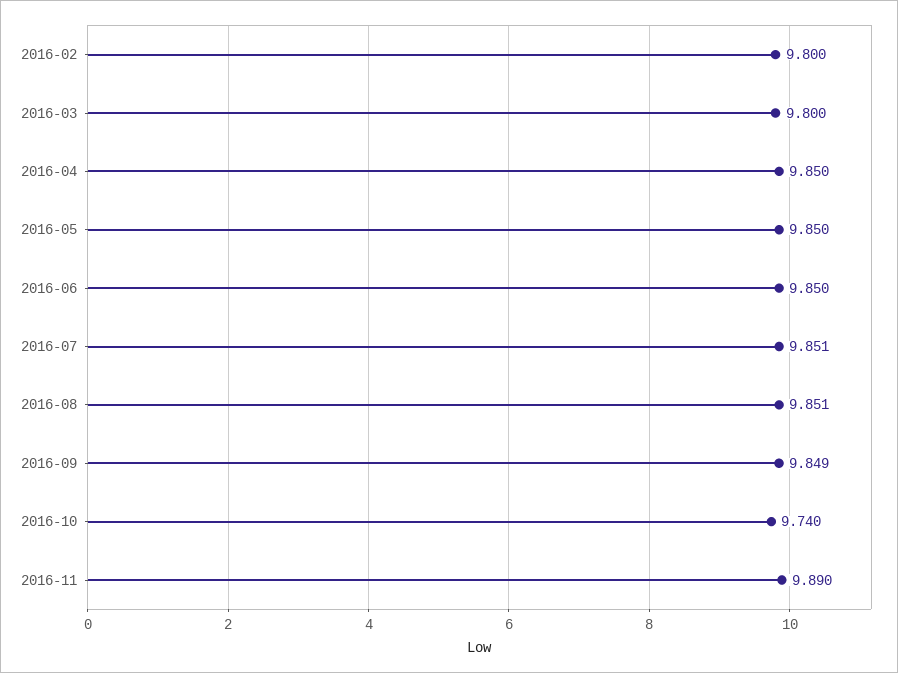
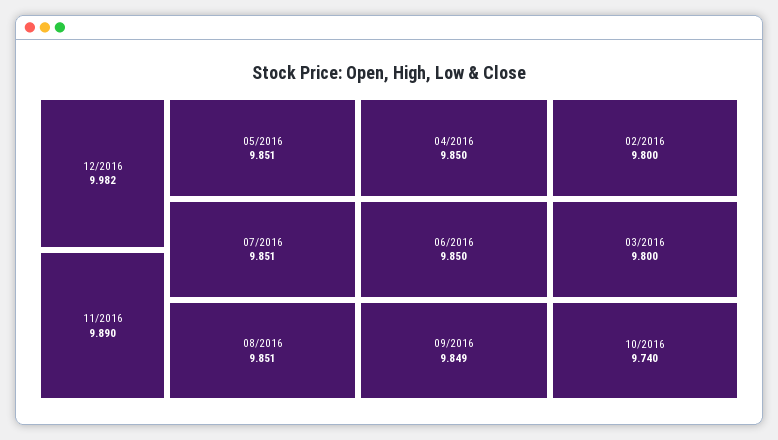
2016-05: 9.85 -> 9.851
12/2016: none -> 9.982

